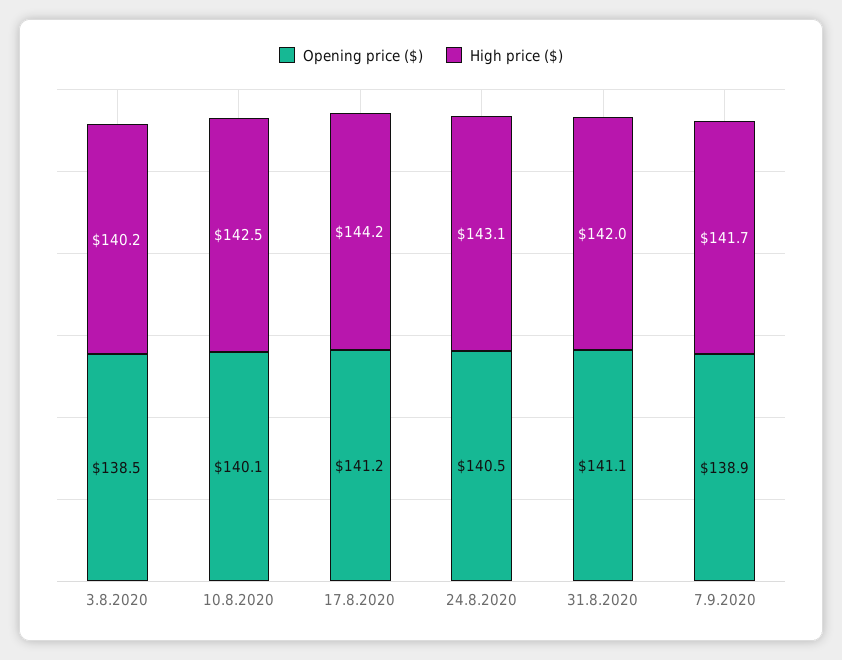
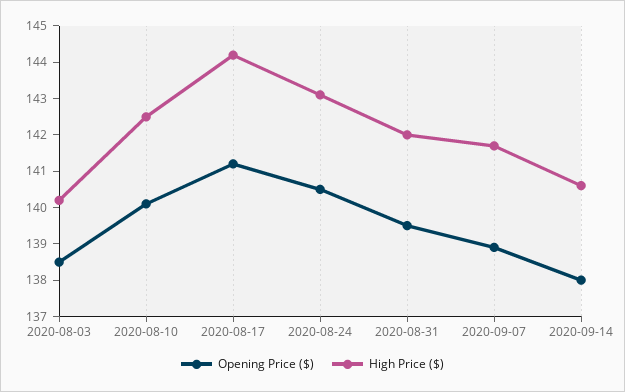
Opening price ($), 31.8.2020: 141.1 -> 139.5
Opening price ($), 2020-09-14: none -> 138
High price ($), 2020-09-14: none -> 140.5

